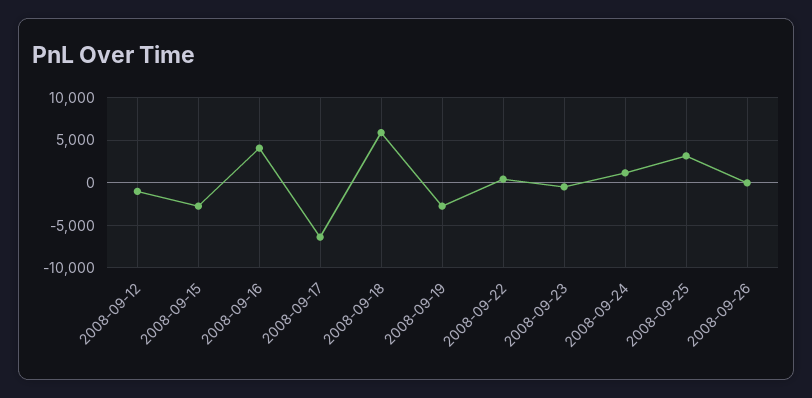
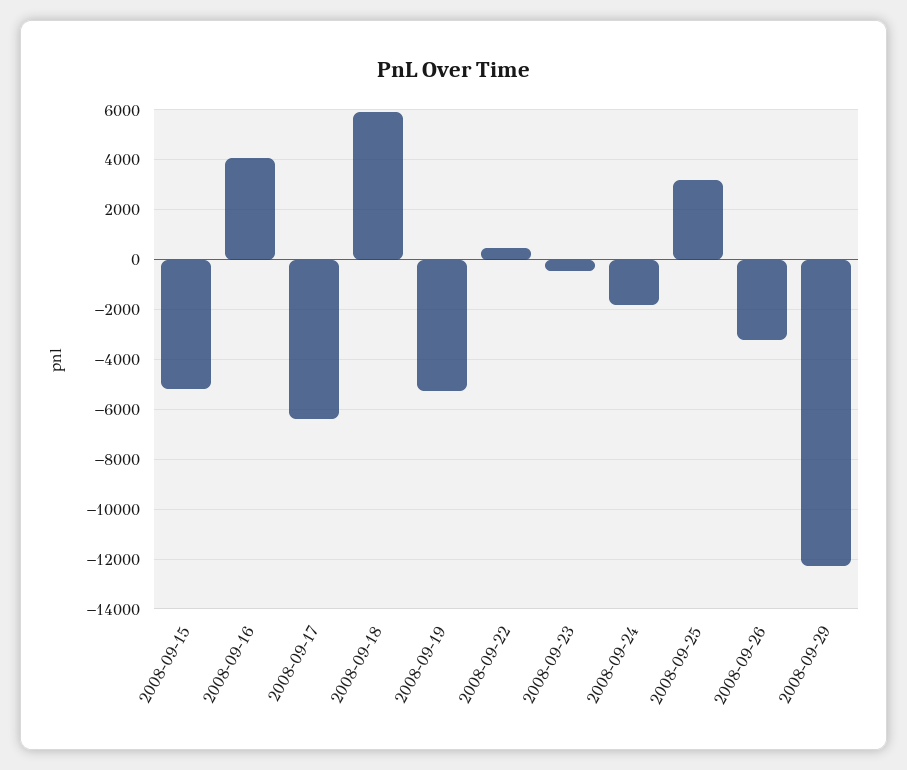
2008-09-12: -1000 -> none
2008-09-15: -3000 -> -5250
2008-09-19: -3000 -> -5250
2008-09-24: 1000 -> -1750
2008-09-26: 0 -> -3250
2008-09-29: none -> -12250

